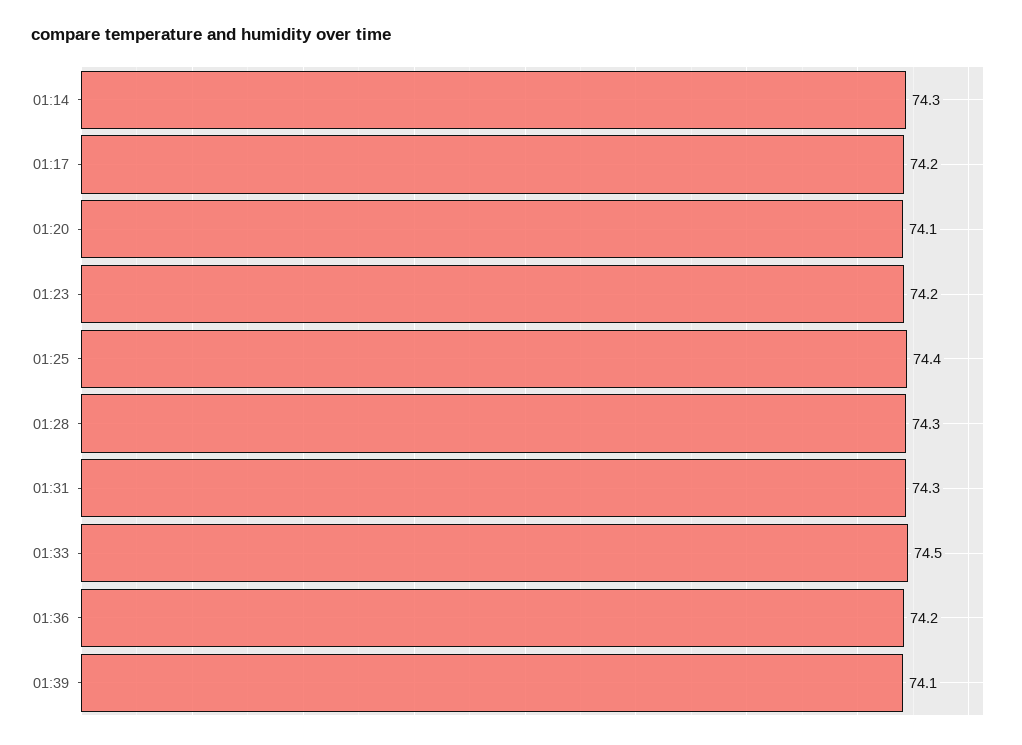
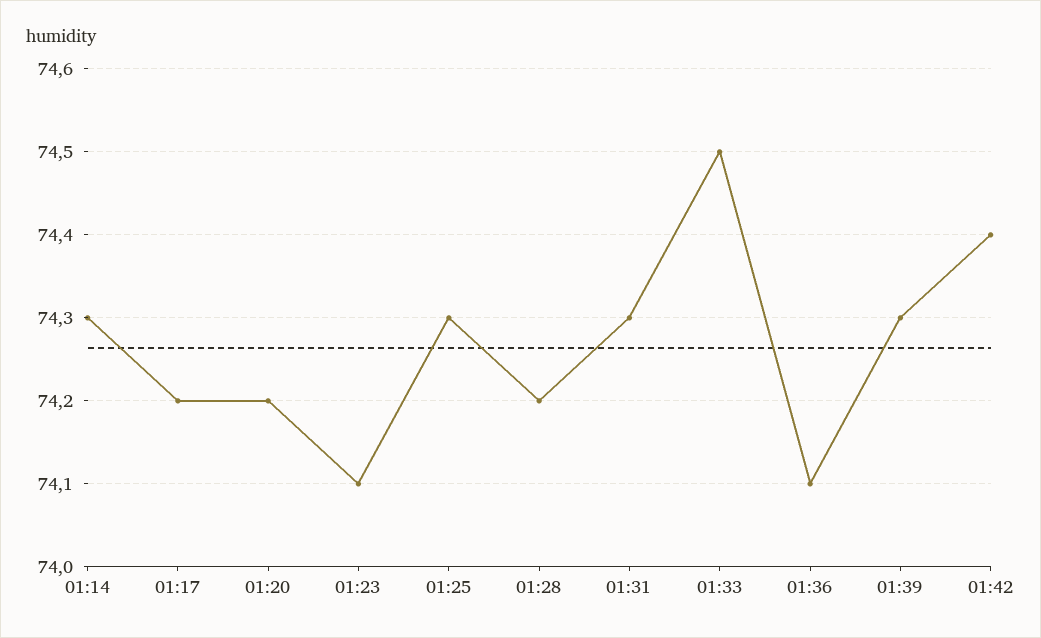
01:20: 74.1 -> 74.2
01:23: 74.2 -> 74.1
01:25: 74.4 -> 74.3
01:28: 74.3 -> 74.2
01:36: 74.2 -> 74.1
01:39: 74.1 -> 74.3
01:42: none -> 74.4

